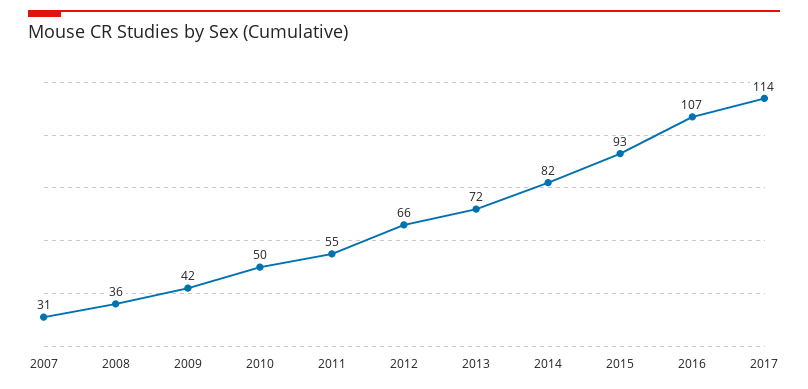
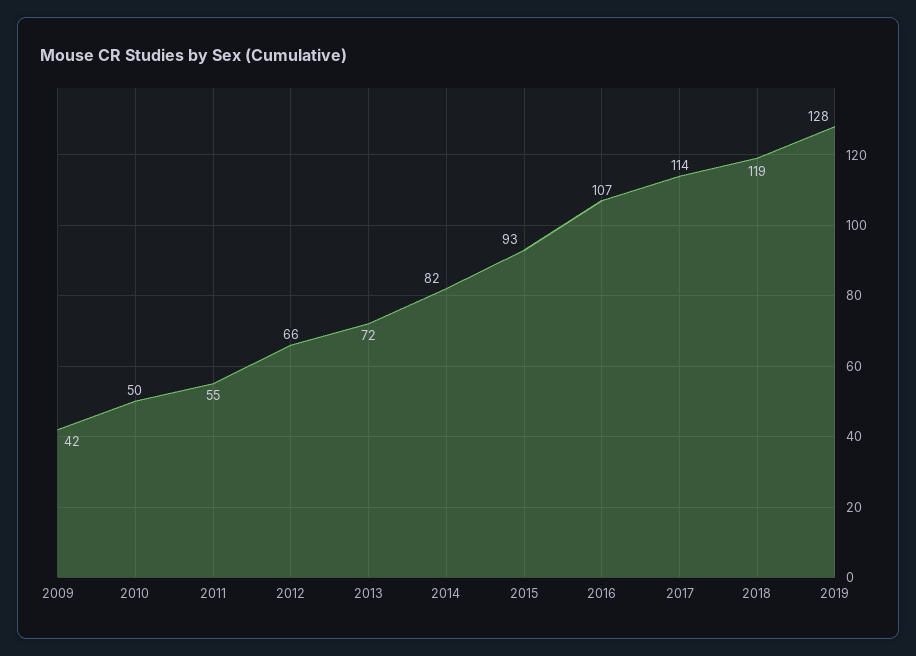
2007: 31 -> none
2008: 36 -> none
2018: none -> 119
2019: none -> 128

